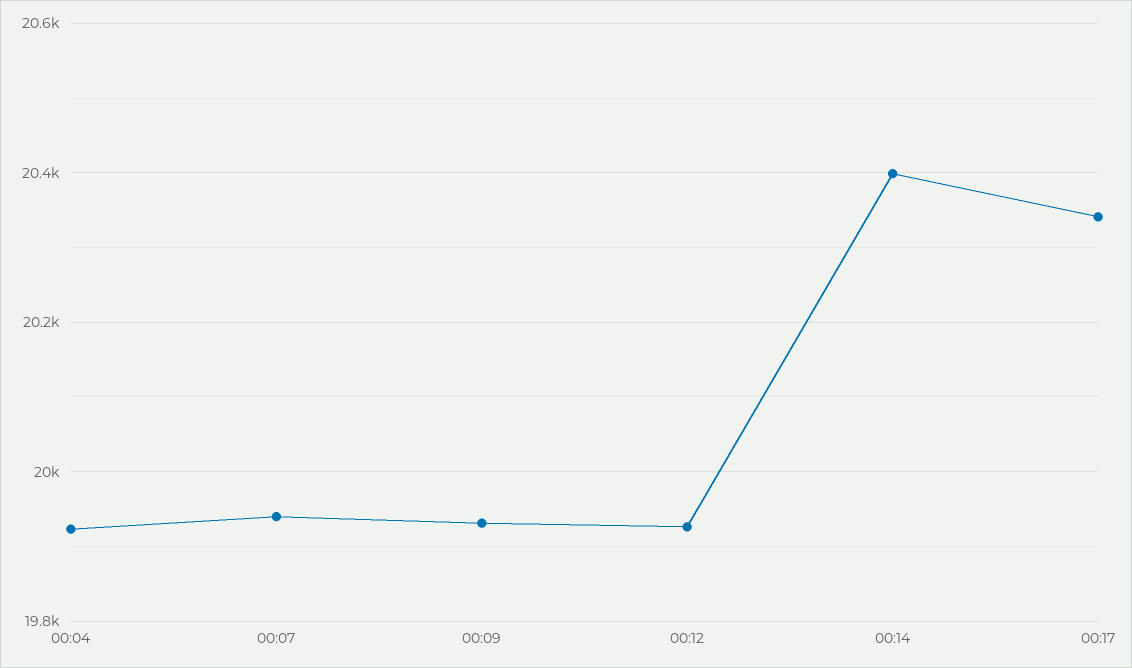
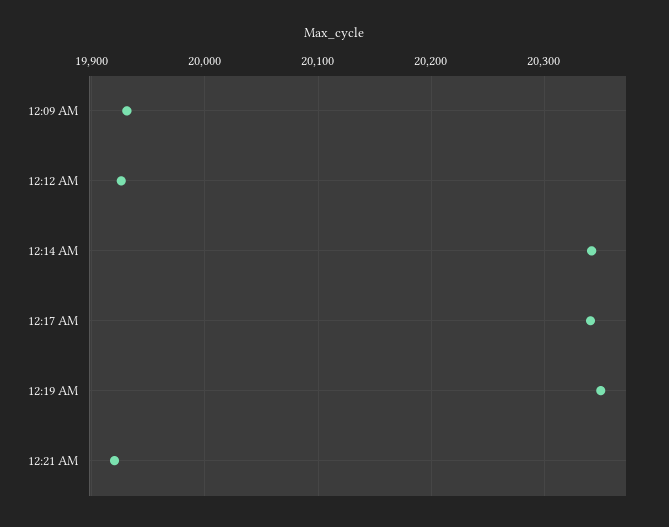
00:04: 19920 -> none
00:07: 19940 -> none
00:14: 20400 -> 20340
12:19 AM: none -> 20350
12:21 AM: none -> 19920

